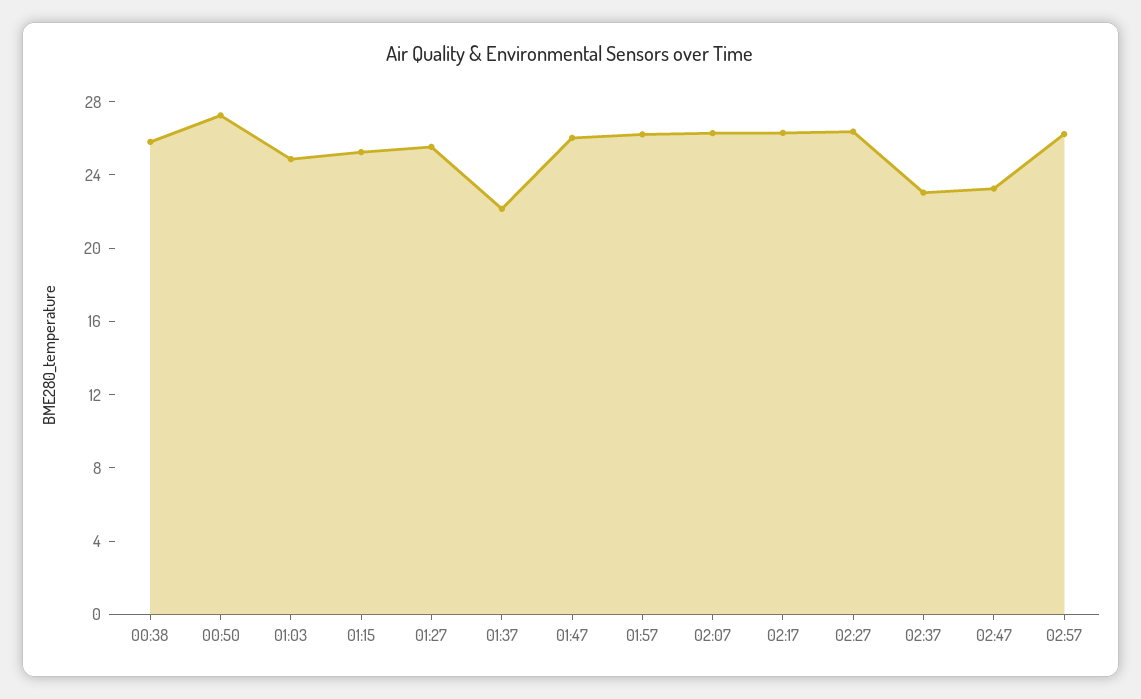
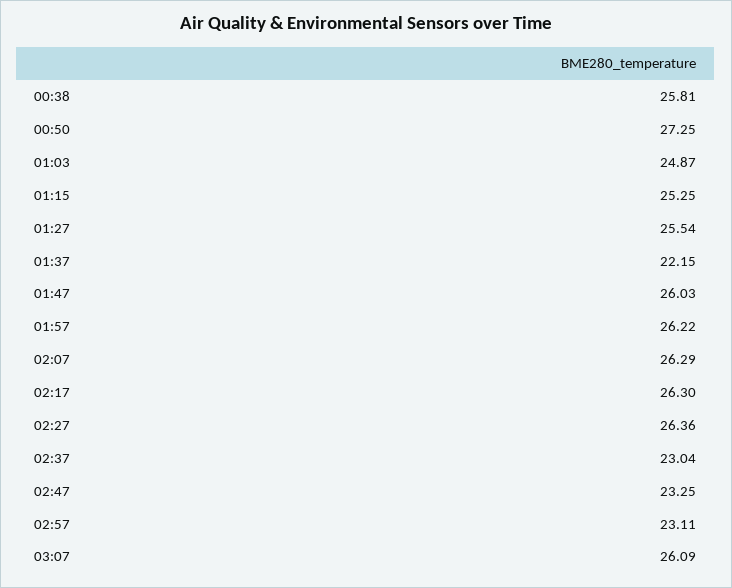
02:57: 26 -> 23.11
03:07: none -> 26.09

